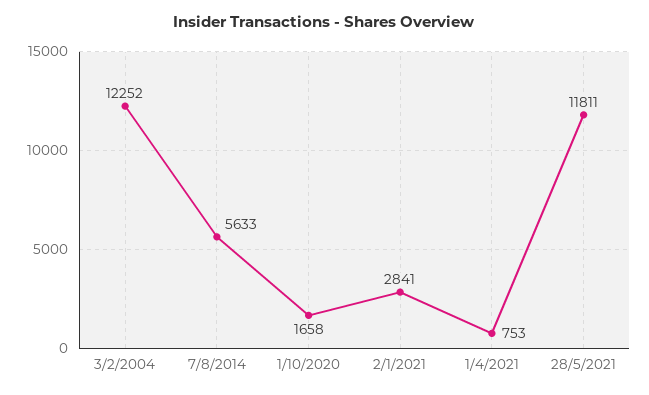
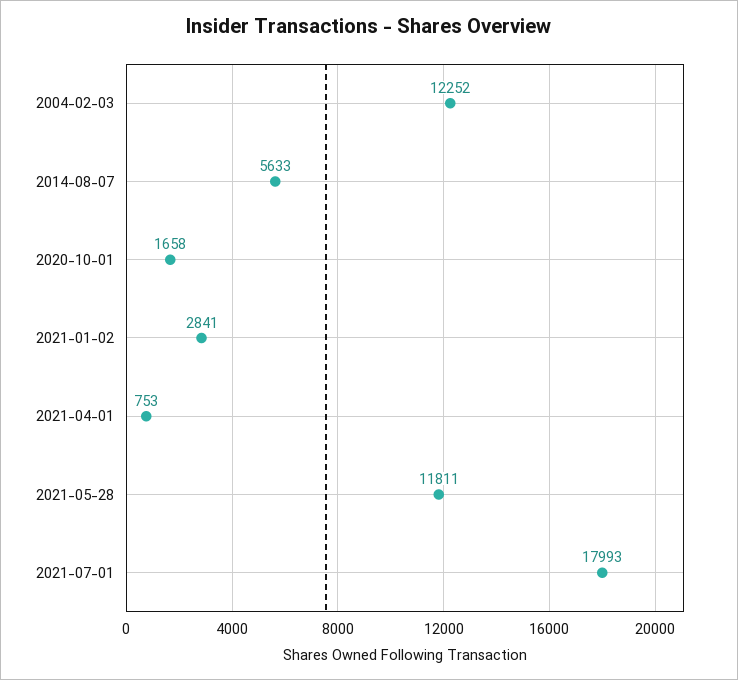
2021-07-01: none -> 17993

